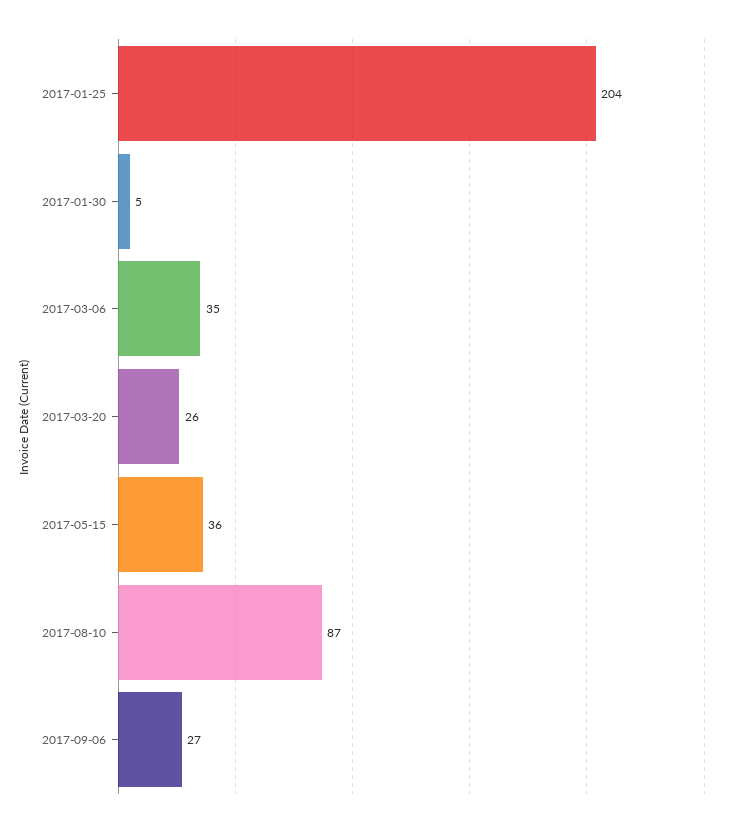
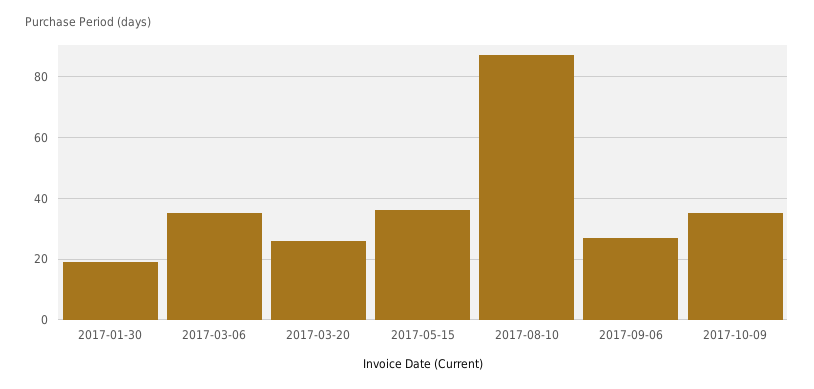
2017-01-25: 204 -> none
2017-01-30: 5 -> 20
2017-10-09: none -> 35

